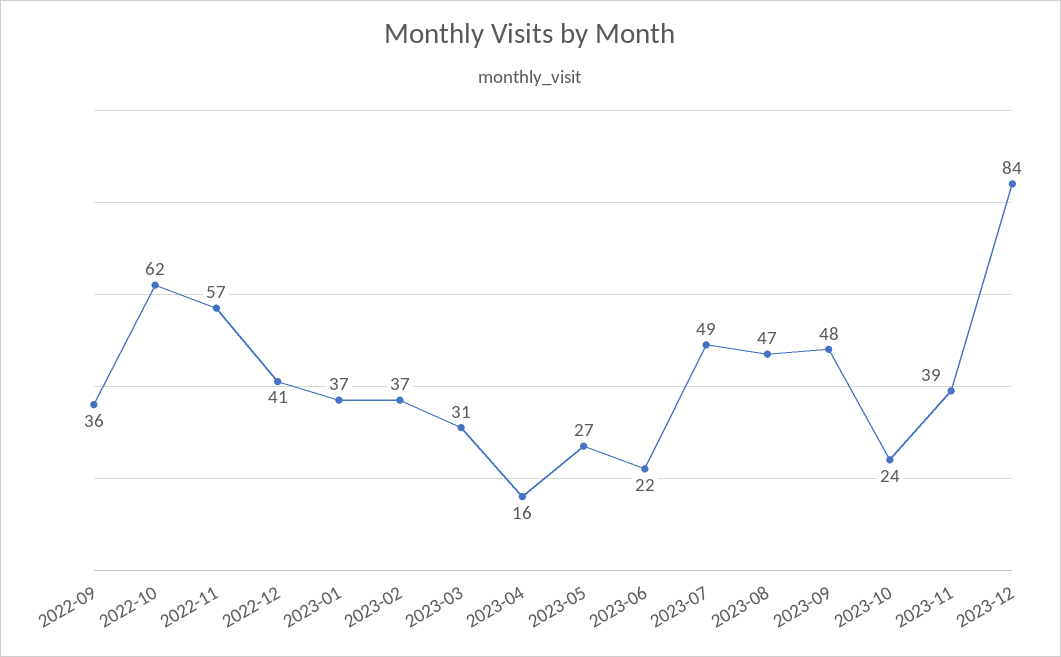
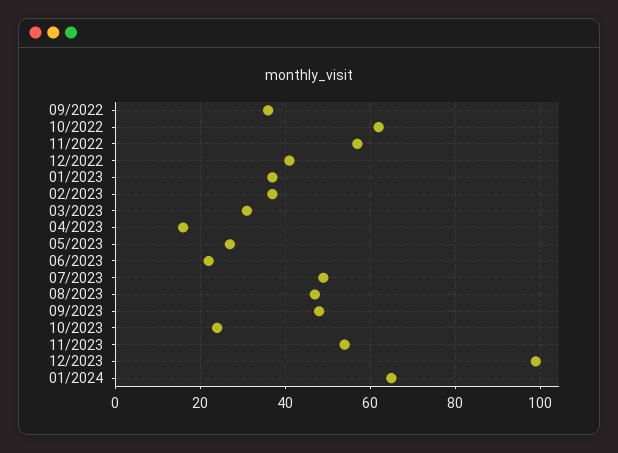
2023-11: 39 -> 55
2023-12: 84 -> 100
01/2024: none -> 65

